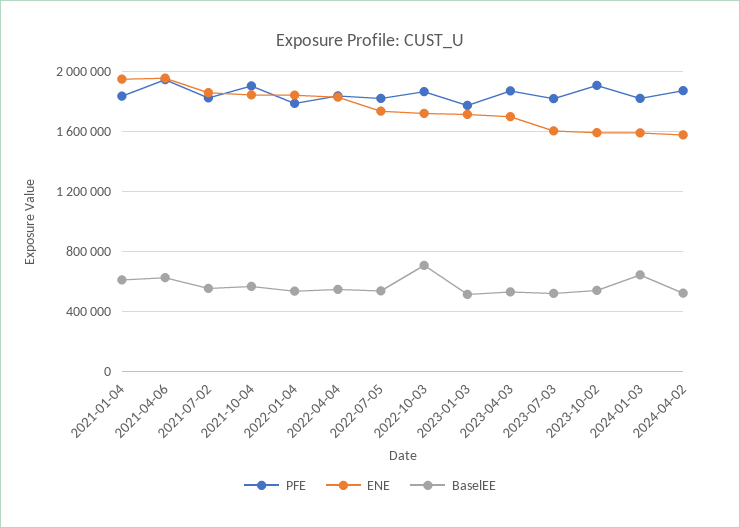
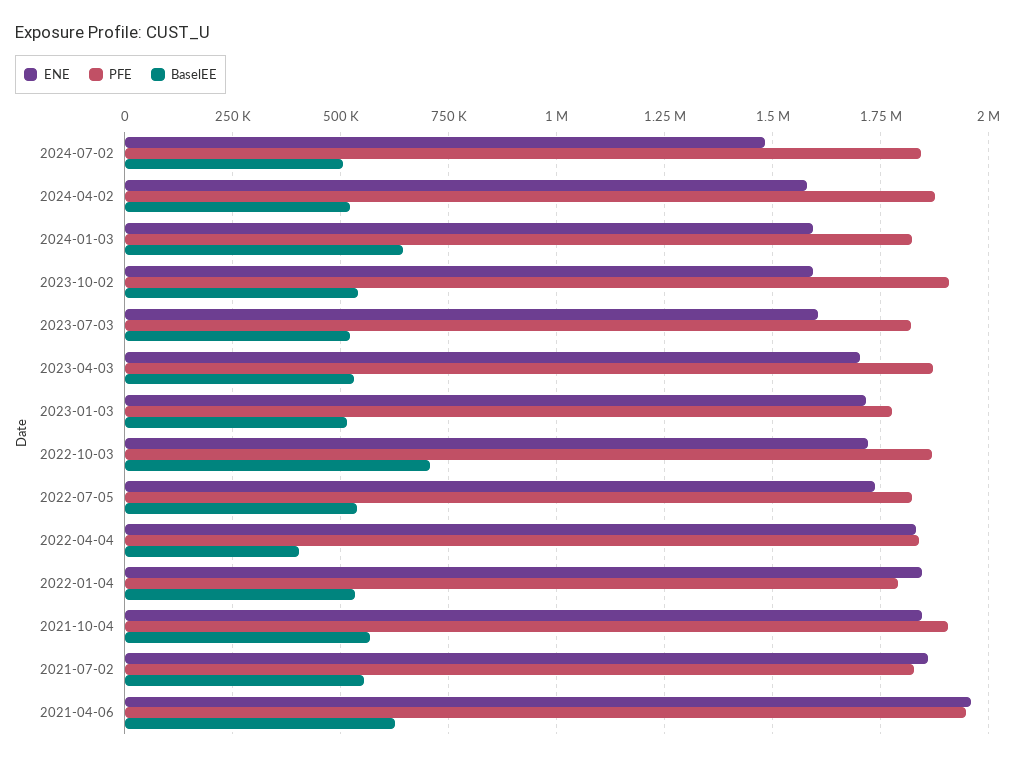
PFE, 2021-01-04: 1850000 -> none
ENE, 2021-01-04: 1950000 -> none
BaselEE, 2021-01-04: 600000 -> none
BaselEE, 2022-04-04: 550000 -> 400000
ENE, 2024-07-02: none -> 1475000
PFE, 2024-07-02: none -> 1850000
BaselEE, 2024-07-02: none -> 500000

